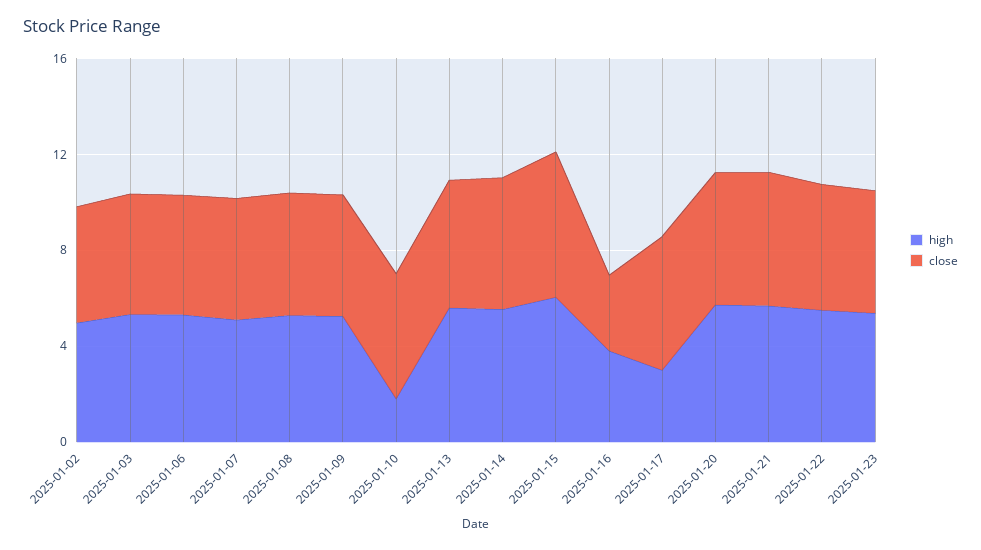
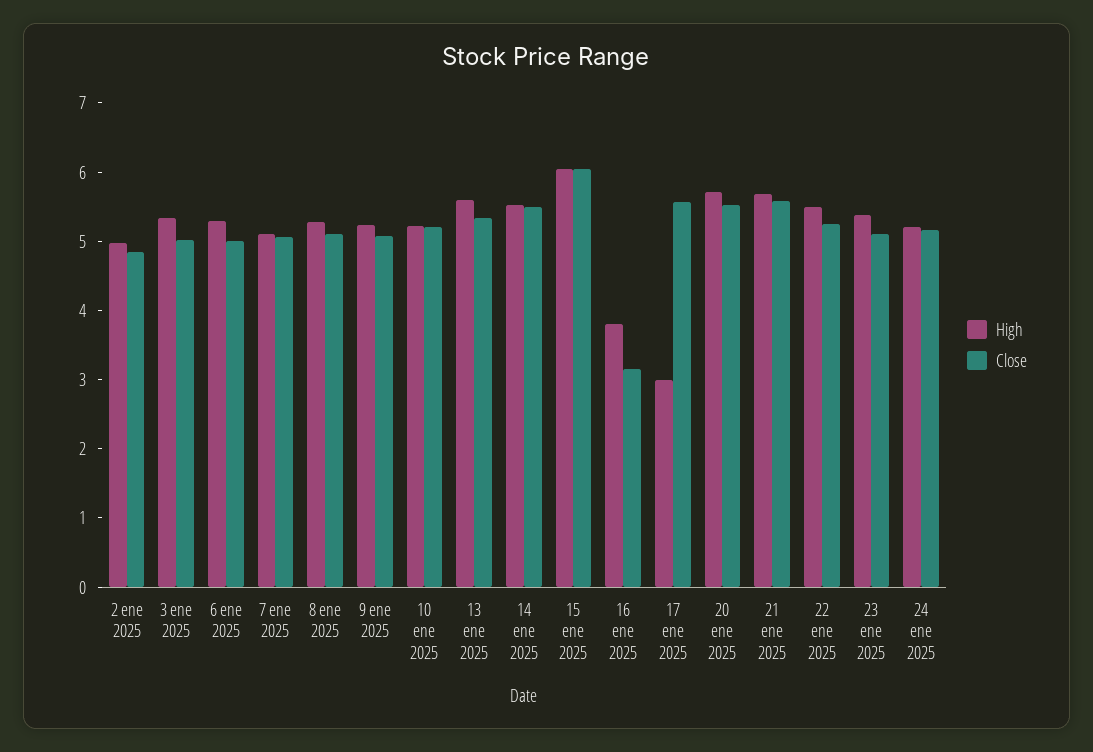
high, 2025-01-10: 2 -> 5.2
high, 24 ene 2025: none -> 5.2
close, 24 ene 2025: none -> 5.2

